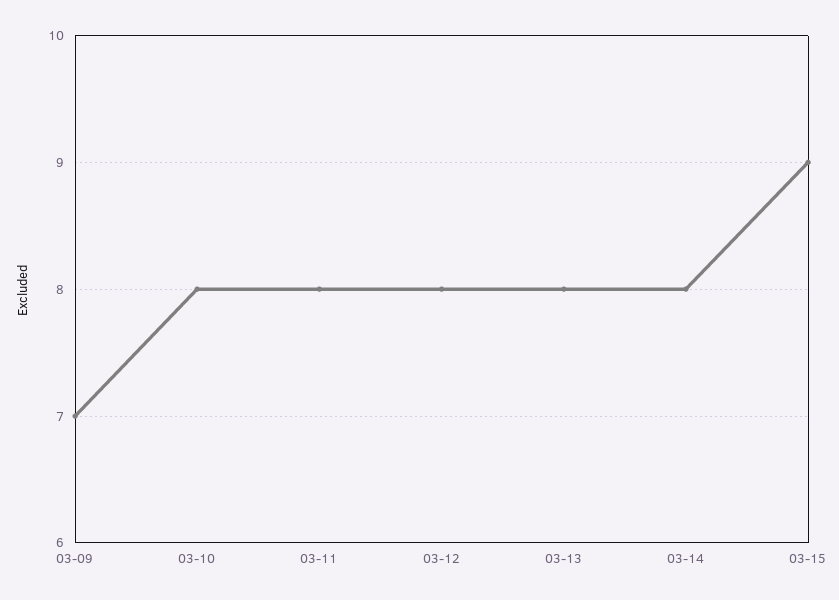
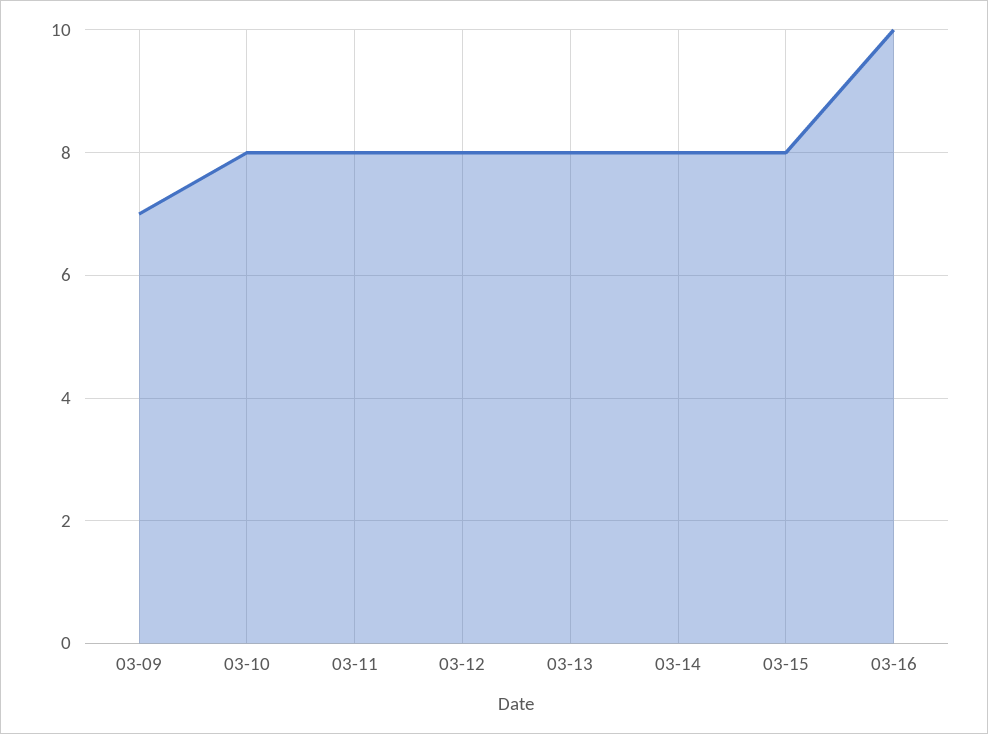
03-15: 9 -> 8
03-16: none -> 10

